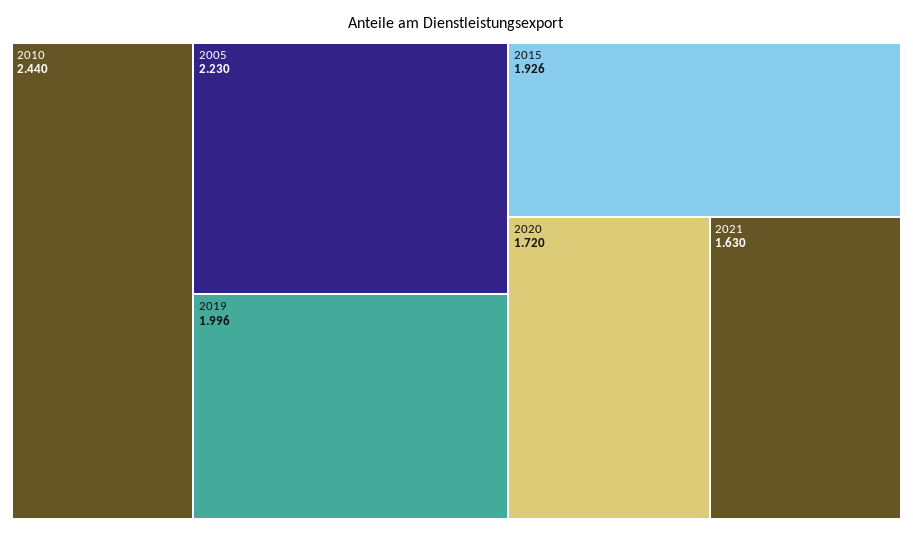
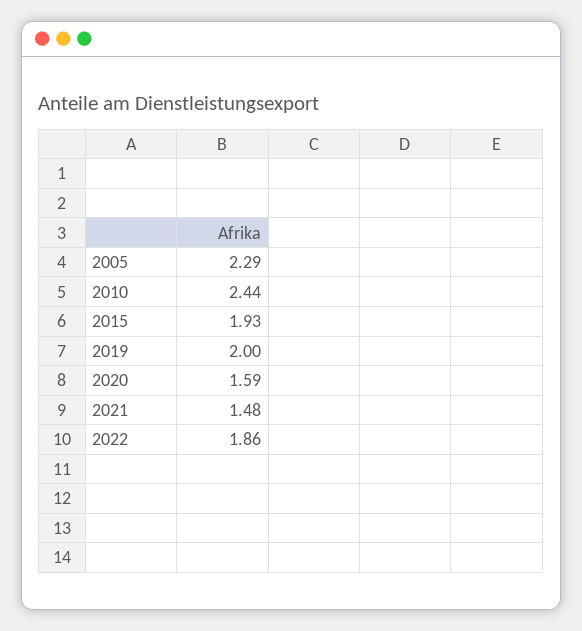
2005: 2.23 -> 2.29
2020: 1.72 -> 1.59
2021: 1.63 -> 1.48
2022: none -> 1.86

